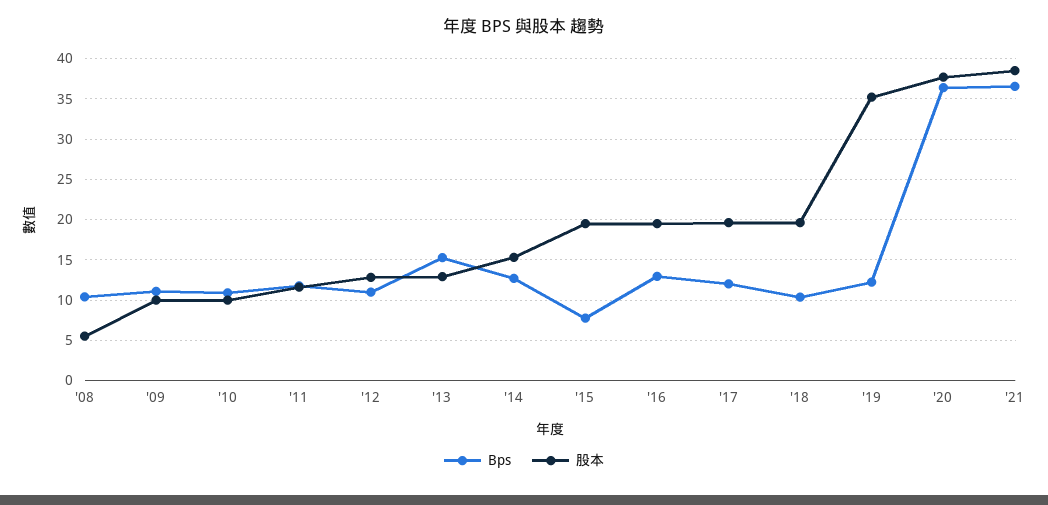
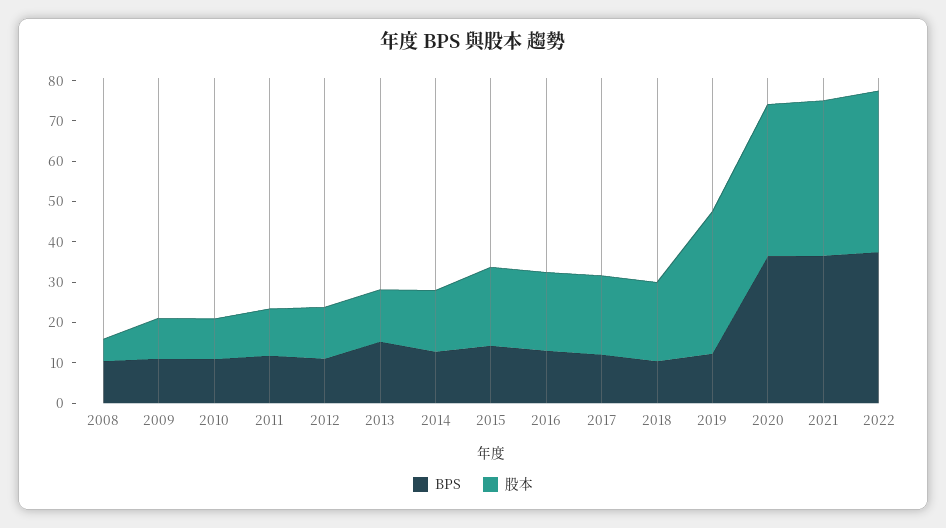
Bps, '15: 8 -> 14
Bps, 2022: none -> 38
股本, 2022: none -> 40

